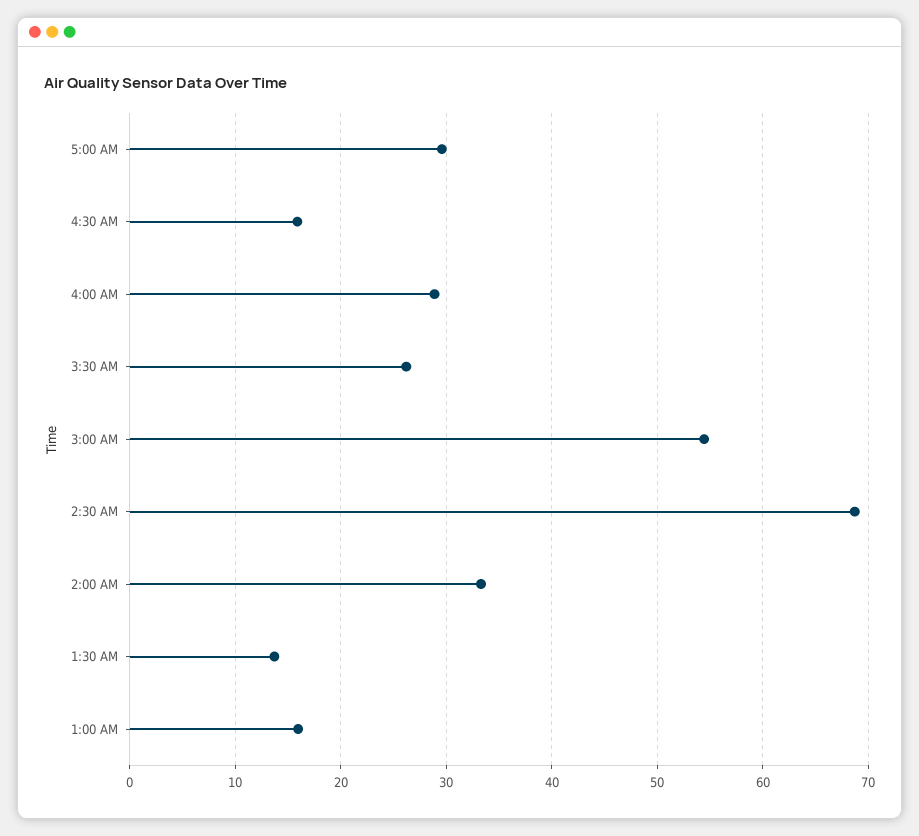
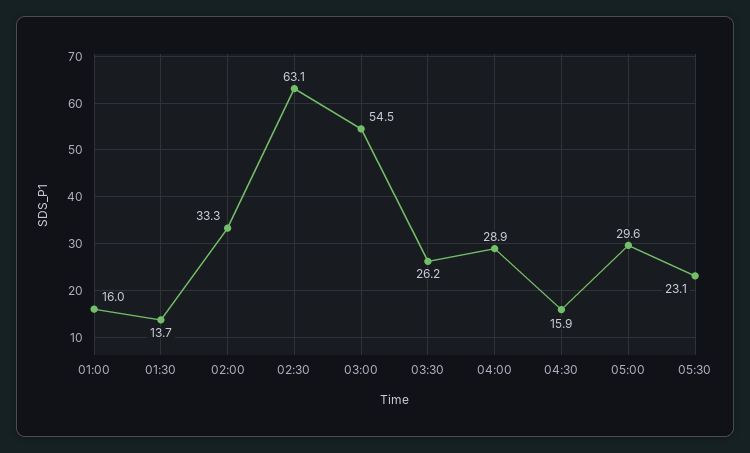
2:30 AM: 69 -> 63.1
05:30: none -> 23.1

